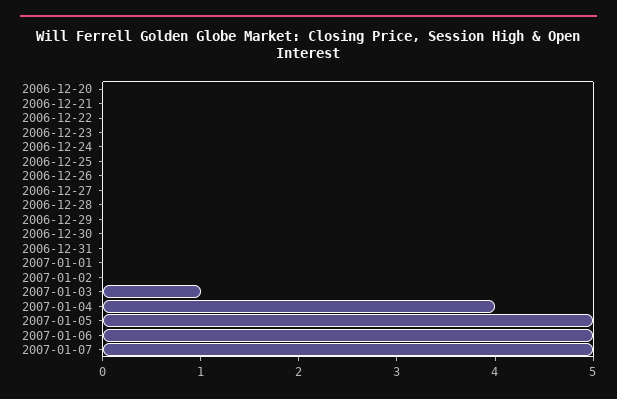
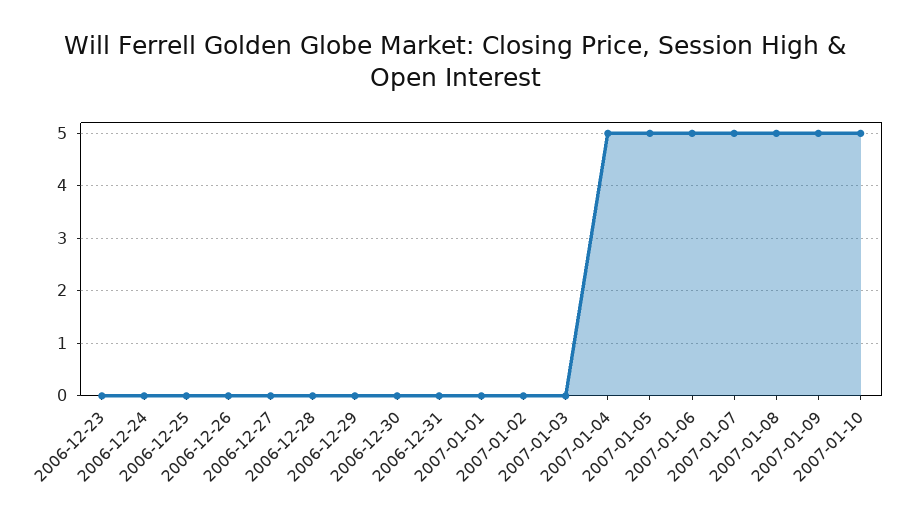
2006-12-20: 0 -> none
2006-12-21: 0 -> none
2006-12-22: 0 -> none
2007-01-03: 1 -> 0
2007-01-04: 4 -> 5
2007-01-08: none -> 5
2007-01-09: none -> 5
2007-01-10: none -> 5

